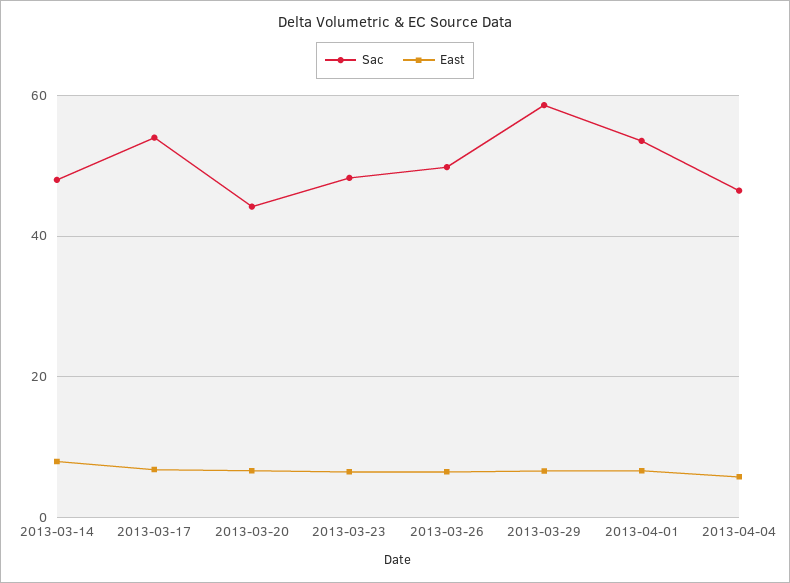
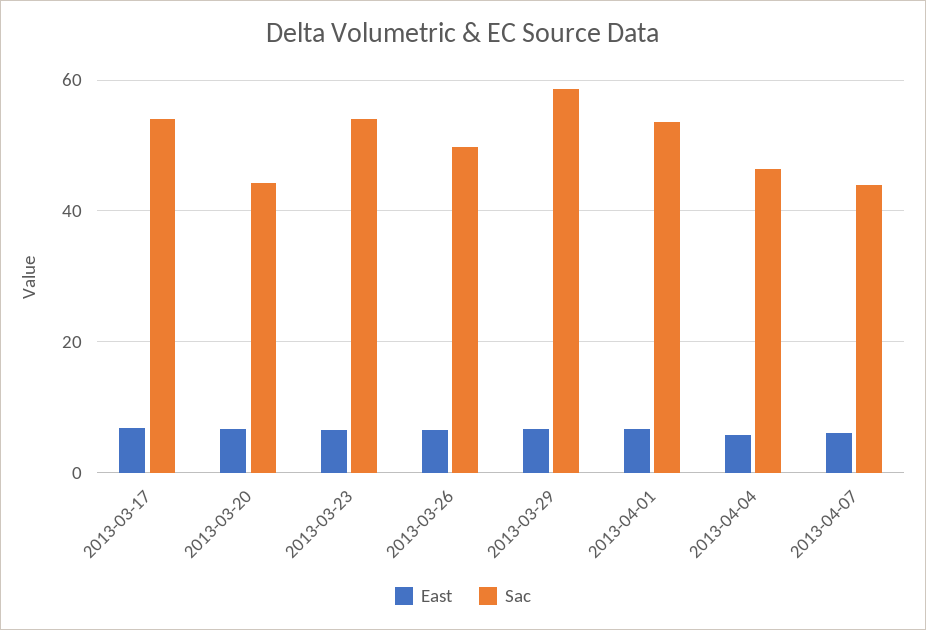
Sac, 2013-03-14: 48 -> none
East, 2013-03-14: 8 -> none
Sac, 2013-03-23: 48 -> 54
East, 2013-04-07: none -> 6
Sac, 2013-04-07: none -> 44

